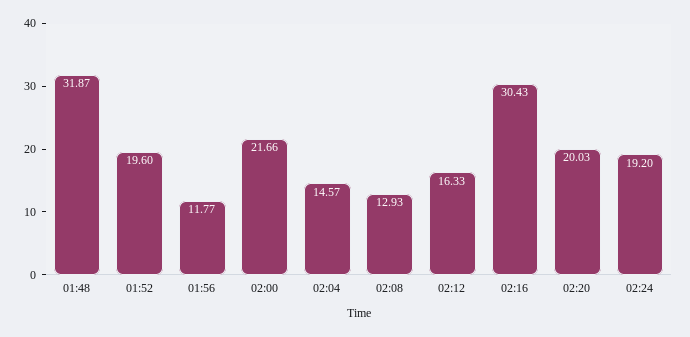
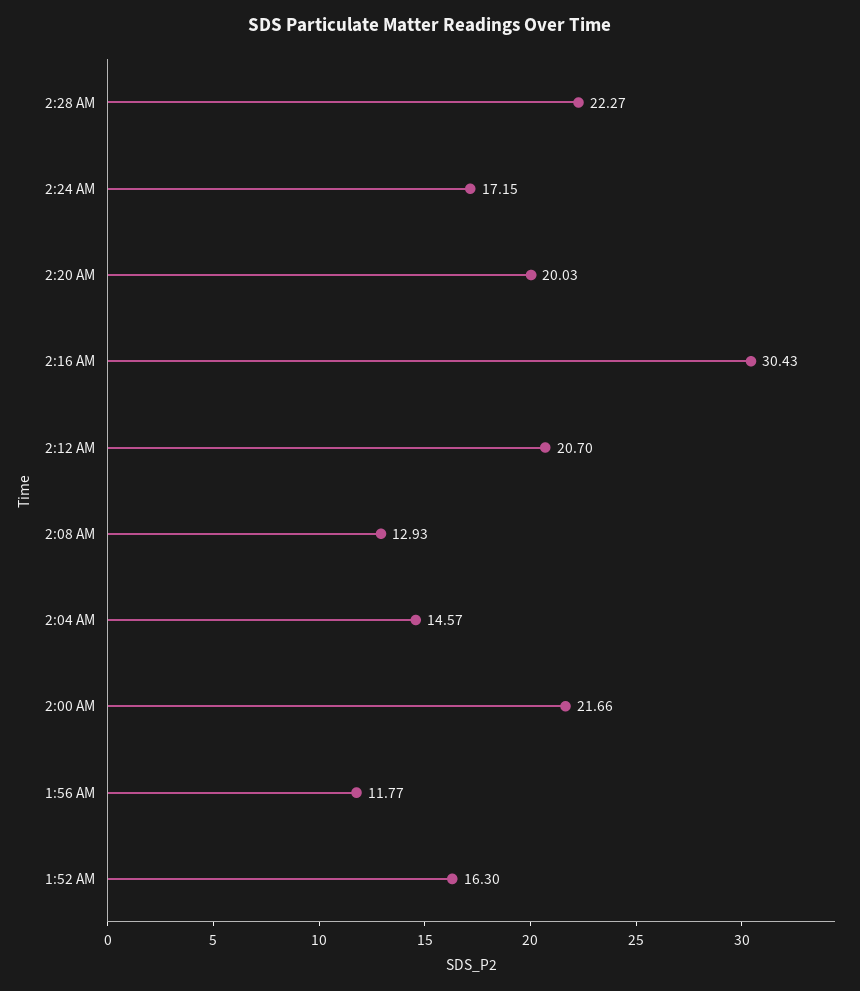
01:48: 31.87 -> none
01:52: 19.6 -> 16.3
02:12: 16.33 -> 20.7
02:24: 19.2 -> 17.15
2:28 AM: none -> 22.27

